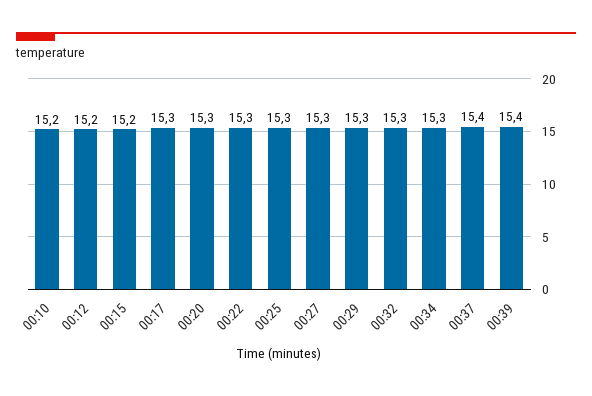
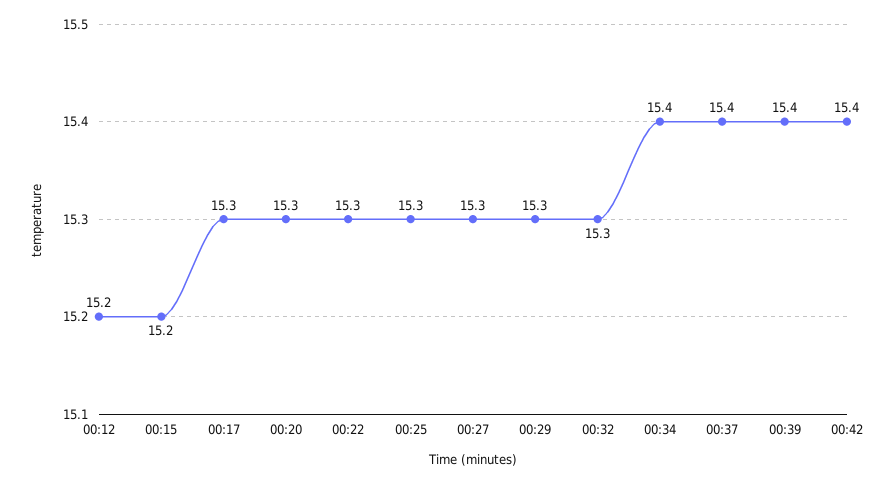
00:10: 15.2 -> none
00:34: 15.3 -> 15.4
00:42: none -> 15.4

